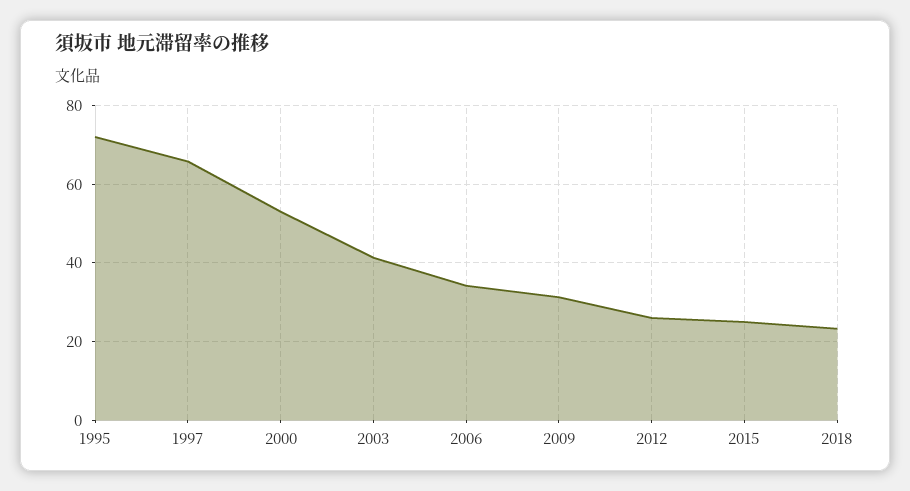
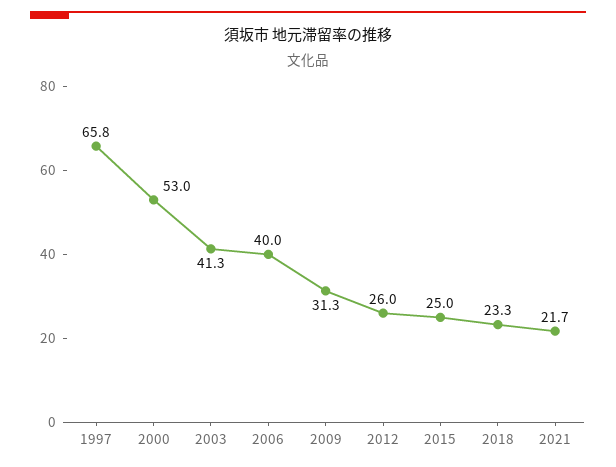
1995: 72 -> none
2006: 34 -> 40
2021: none -> 21.7

